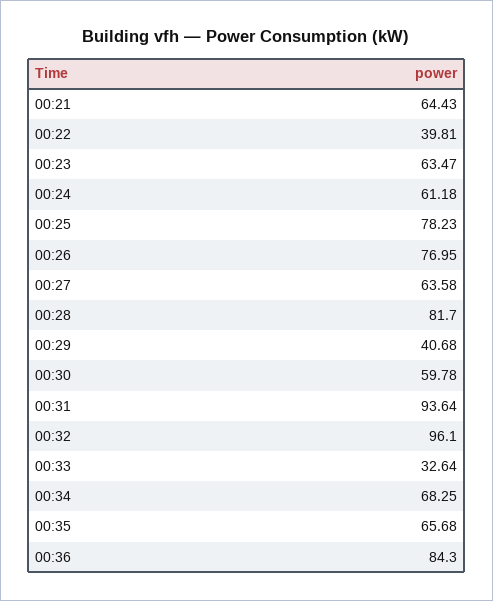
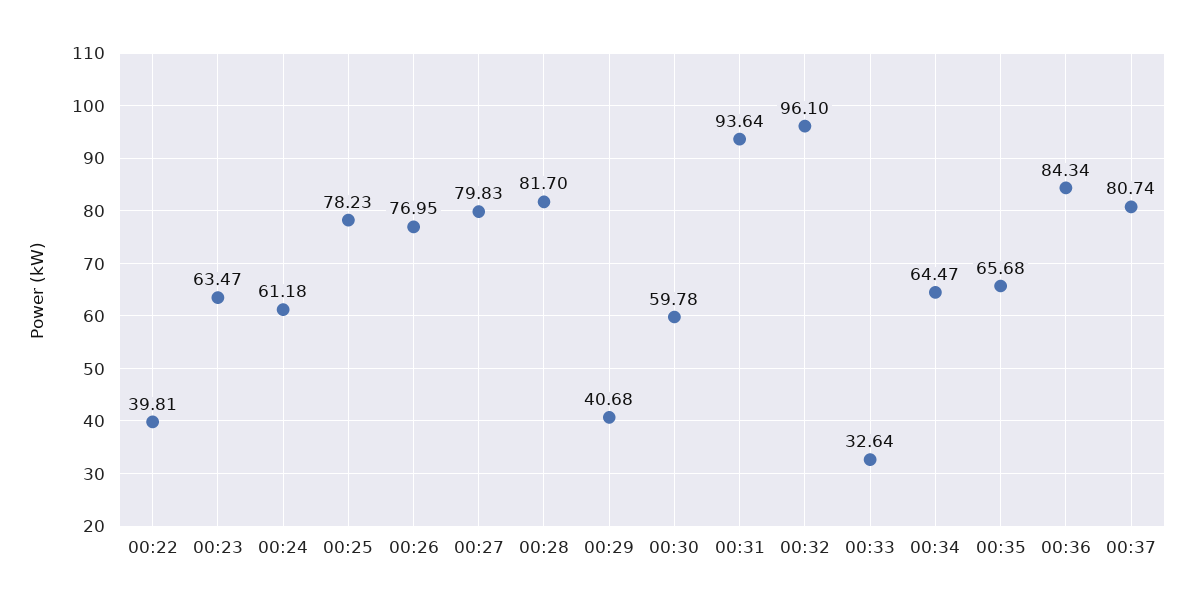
00:21: 64.43 -> none
00:27: 63.58 -> 79.83
00:34: 68.25 -> 64.47
00:36: 84.3 -> 84.34
00:37: none -> 80.74

